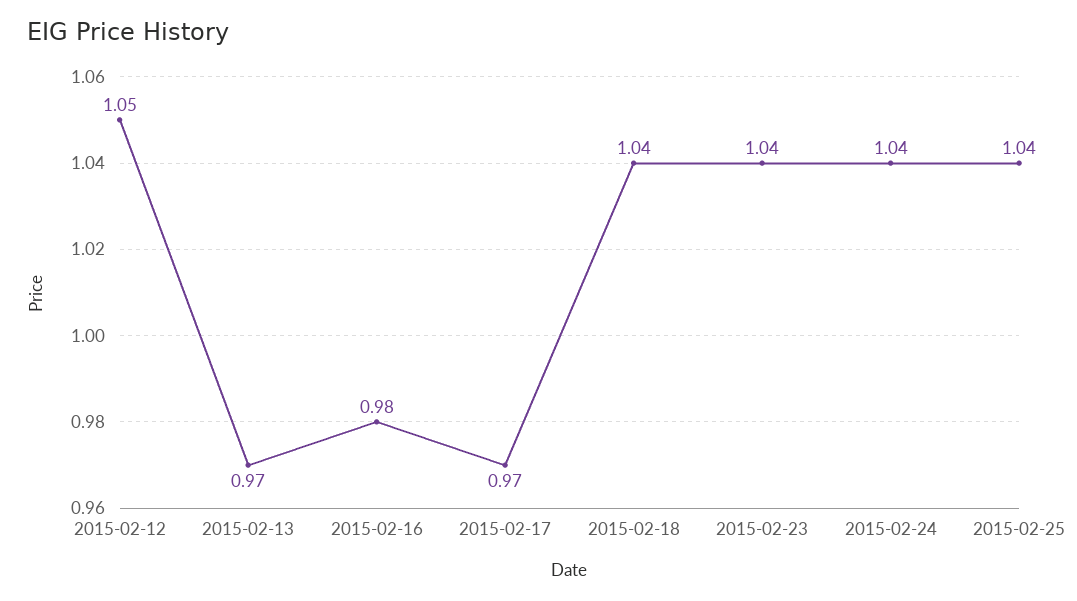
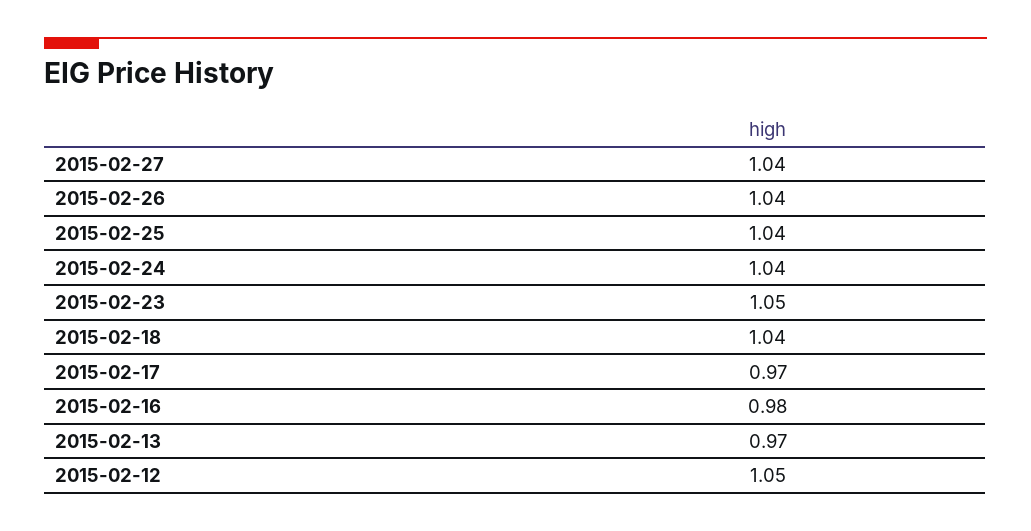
2015-02-23: 1.04 -> 1.05
2015-02-27: none -> 1.04
2015-02-26: none -> 1.04

